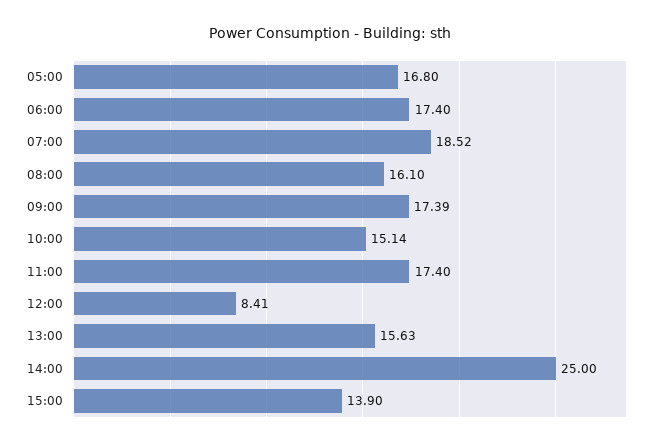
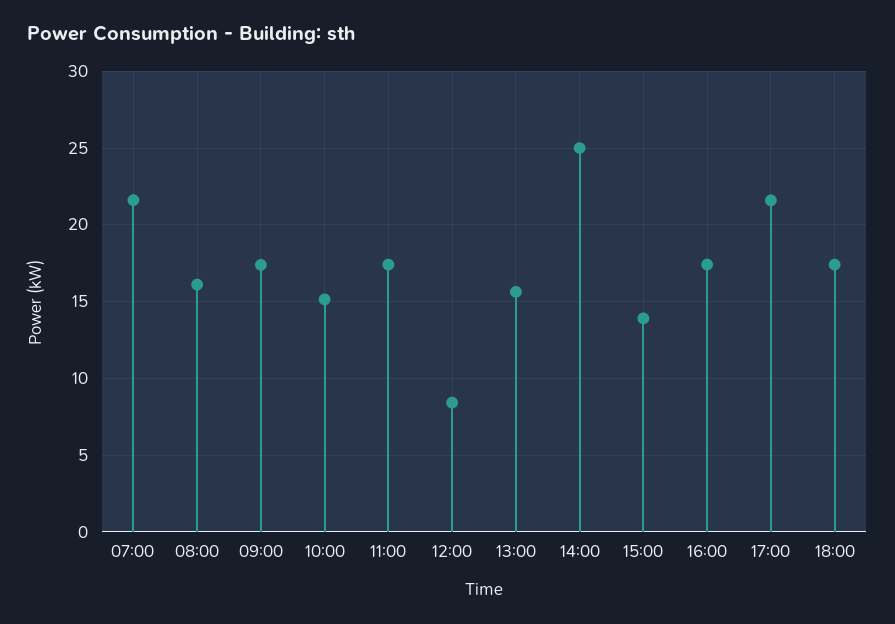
05:00: 16.8 -> none
06:00: 17.4 -> none
07:00: 18.52 -> 21.5
16:00: none -> 17.5
17:00: none -> 21.5
18:00: none -> 17.5

